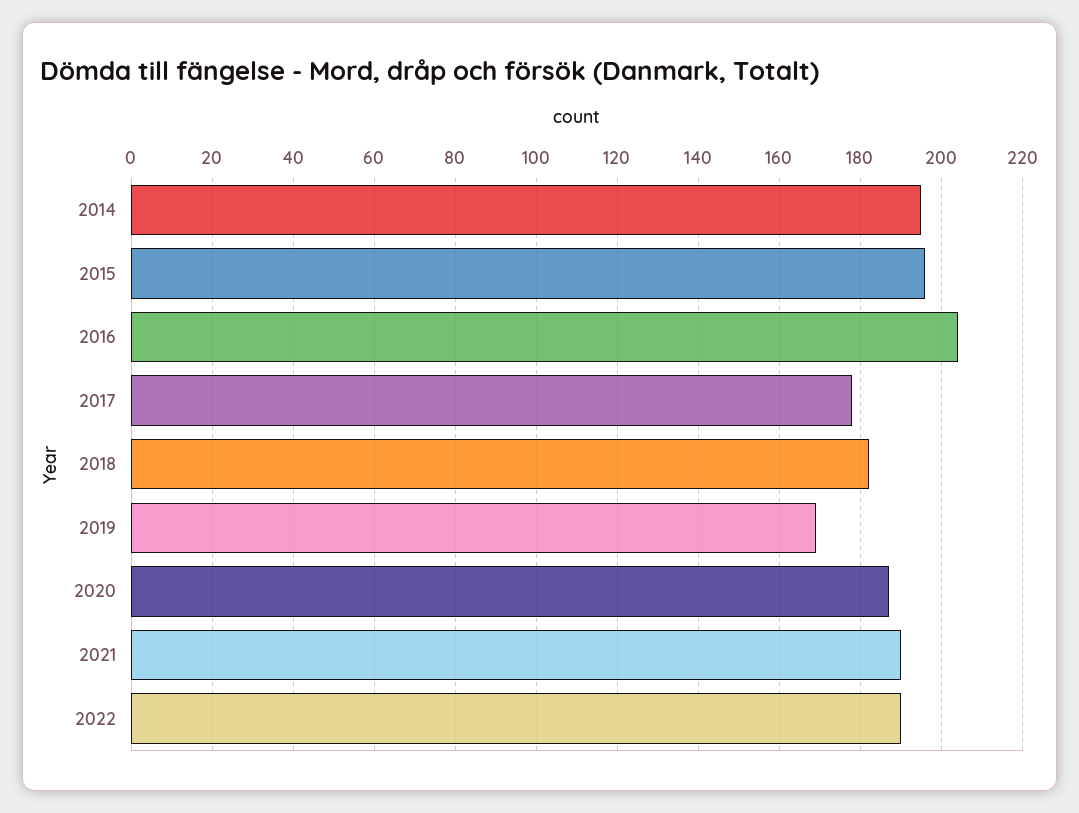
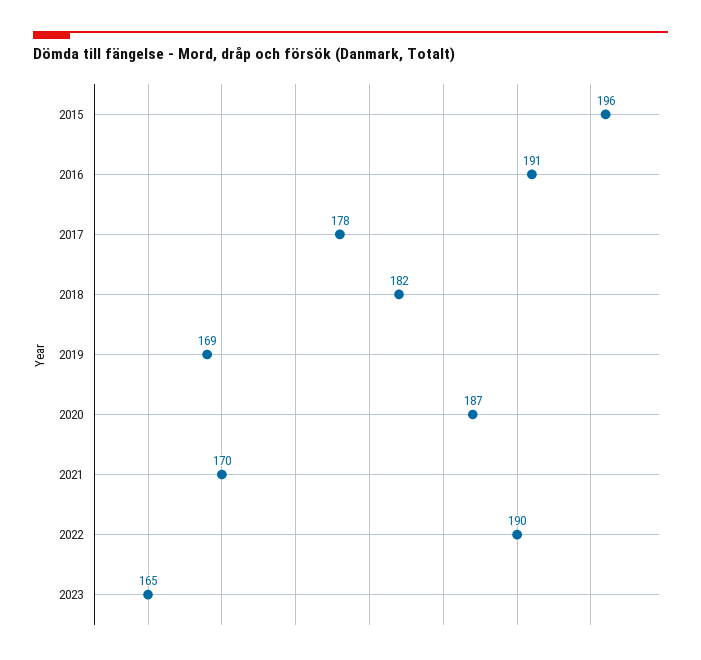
2014: 195 -> none
2016: 205 -> 191
2021: 190 -> 170
2023: none -> 165

